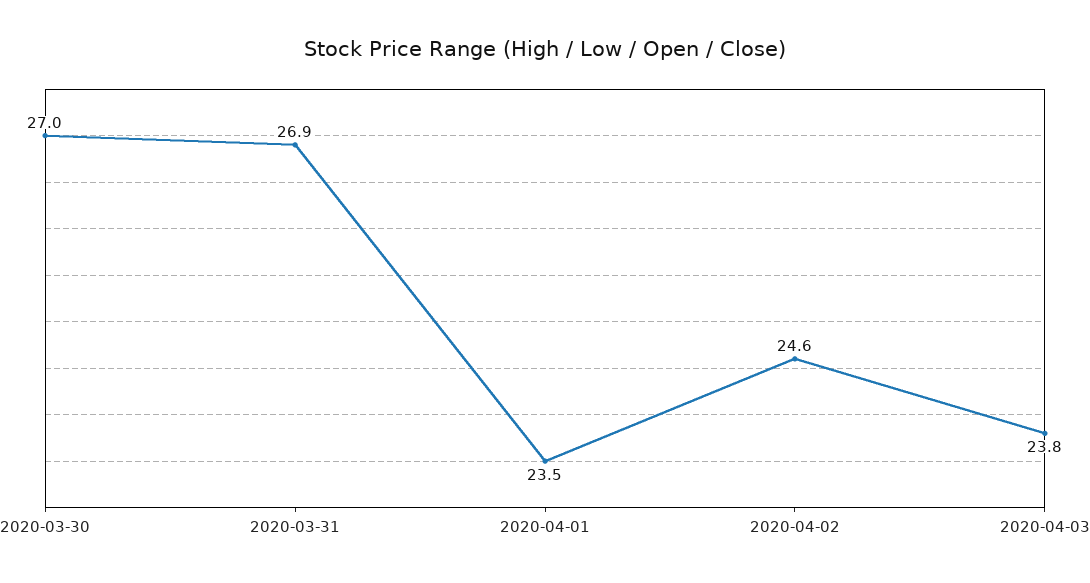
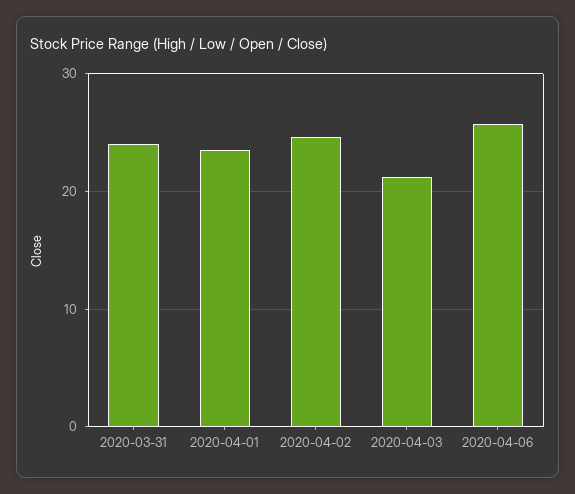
2020-03-30: 27 -> none
2020-03-31: 26.9 -> 24
2020-04-03: 23.8 -> 21
2020-04-06: none -> 26

